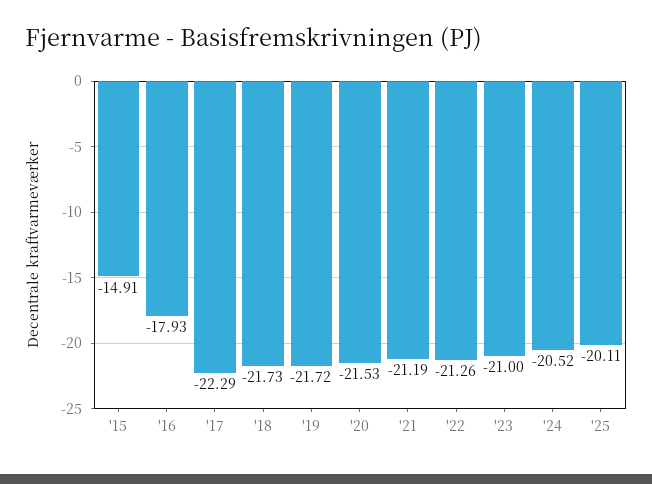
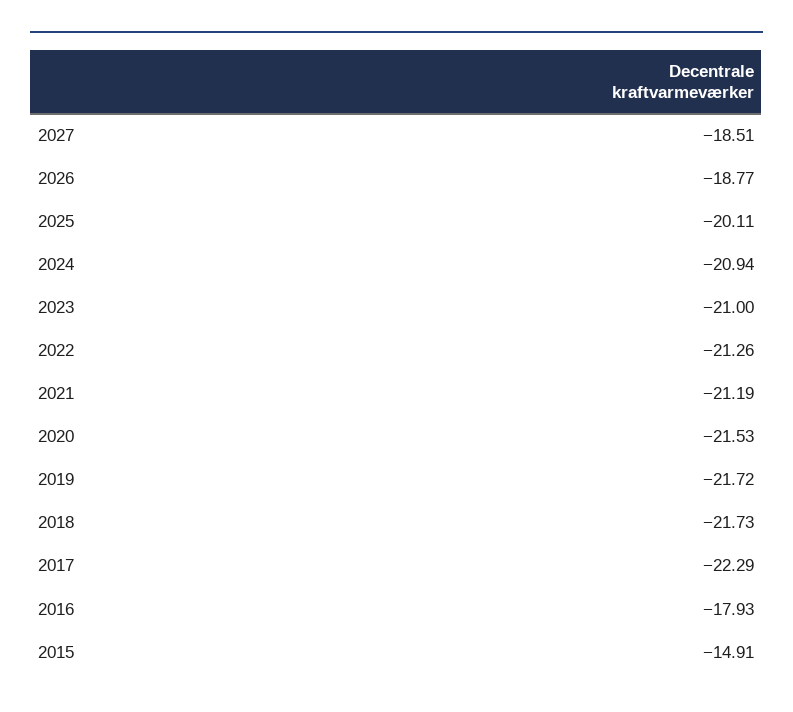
'24: -20.52 -> -20.94
2027: none -> -18.51
2026: none -> -18.77

